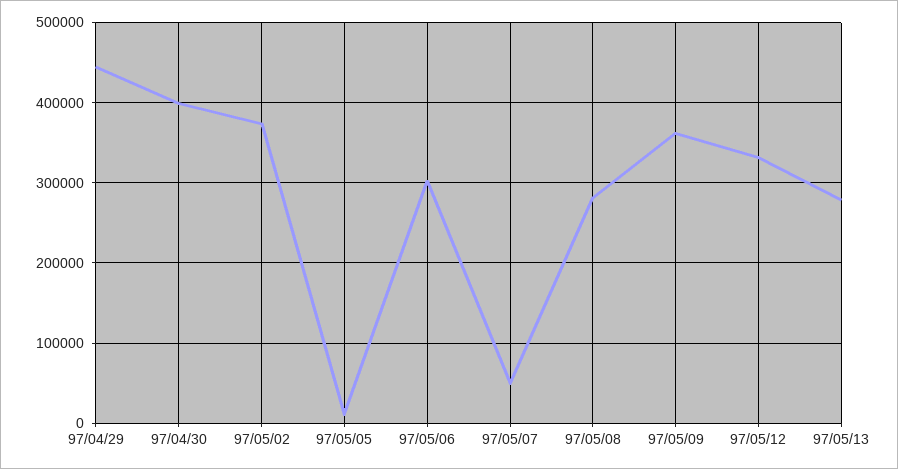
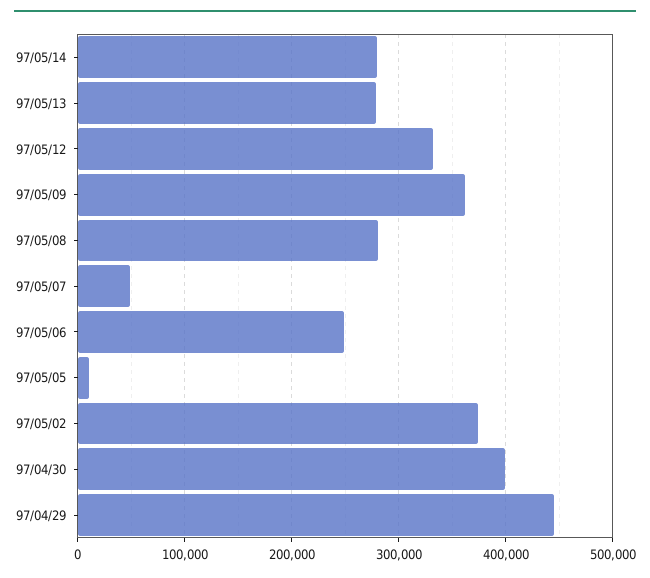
97/05/06: 300000 -> 250000
97/05/14: none -> 280000

